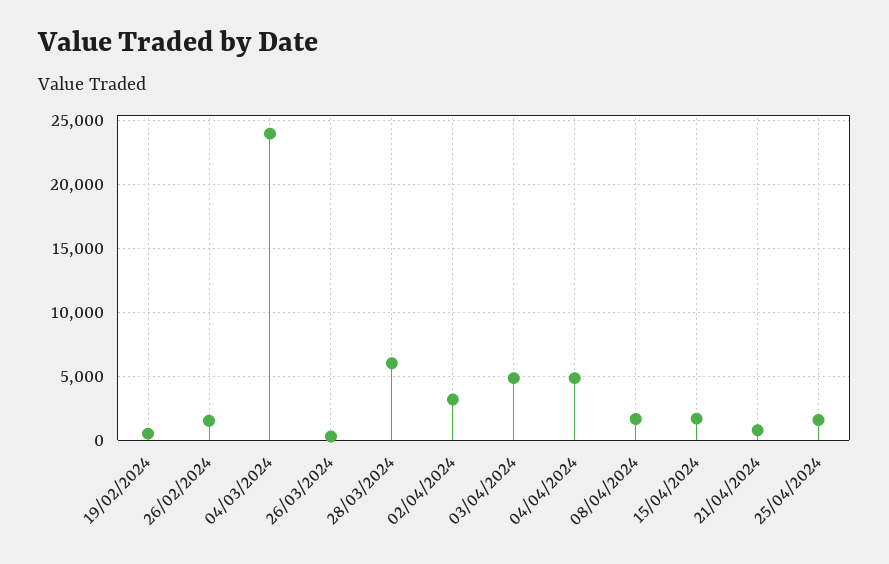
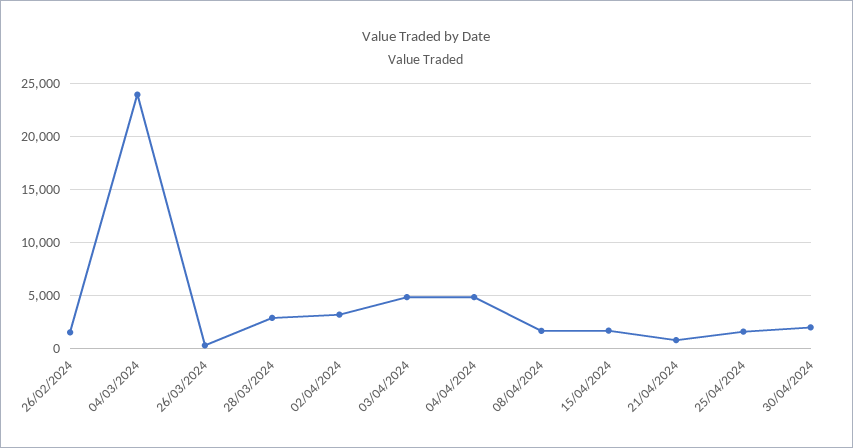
19/02/2024: 500 -> none
28/03/2024: 6000 -> 3000
30/04/2024: none -> 2000

